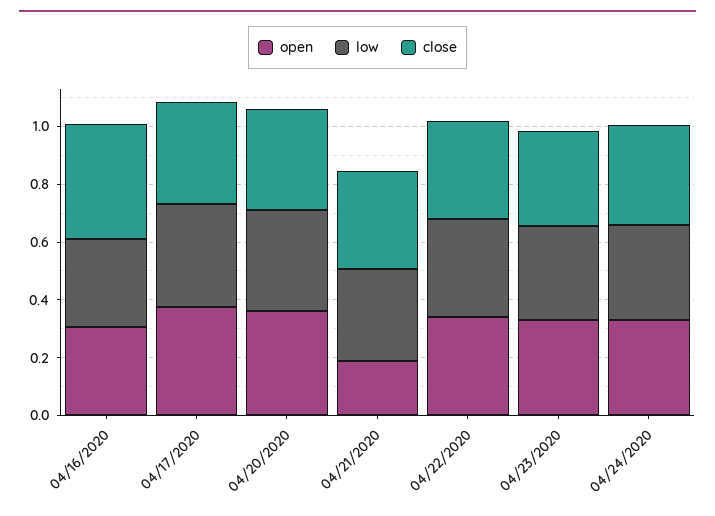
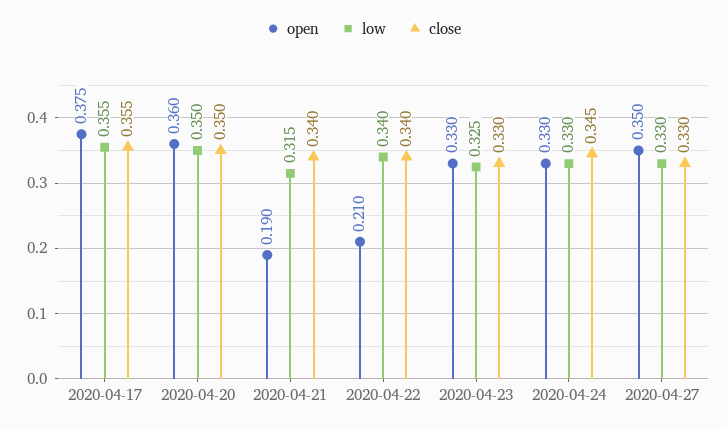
open, 04/16/2020: 0.3 -> none
low, 04/16/2020: 0.3 -> none
close, 04/16/2020: 0.4 -> none
open, 04/22/2020: 0.35 -> 0.21
open, 2020-04-27: none -> 0.35
low, 2020-04-27: none -> 0.33
close, 2020-04-27: none -> 0.33

